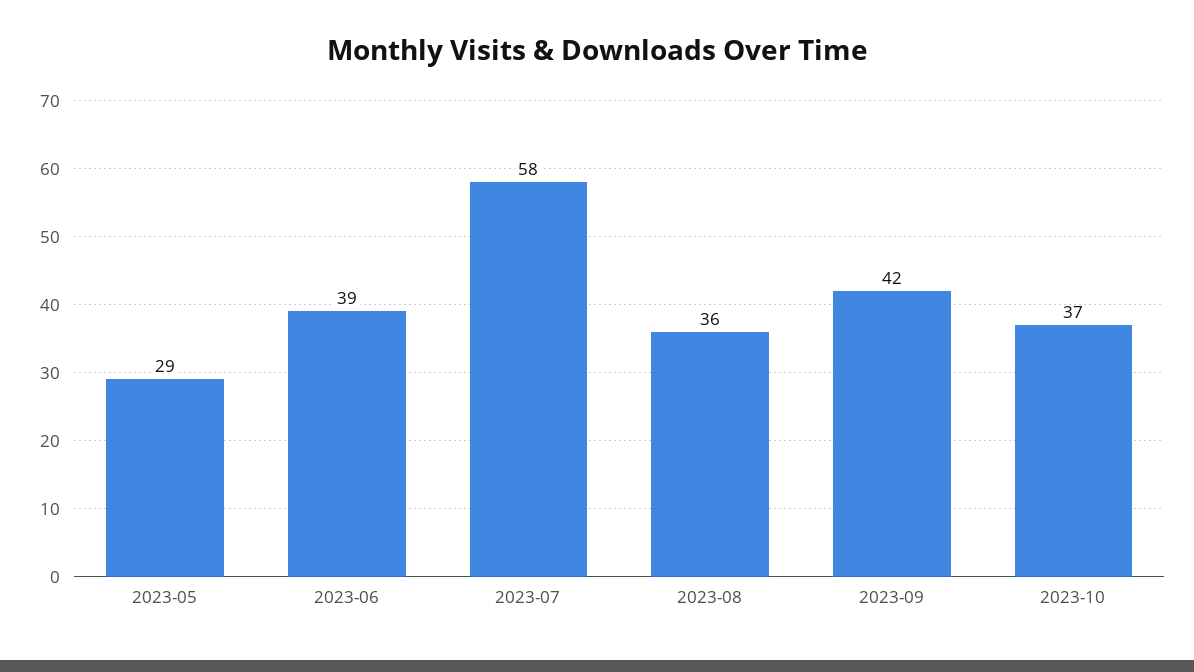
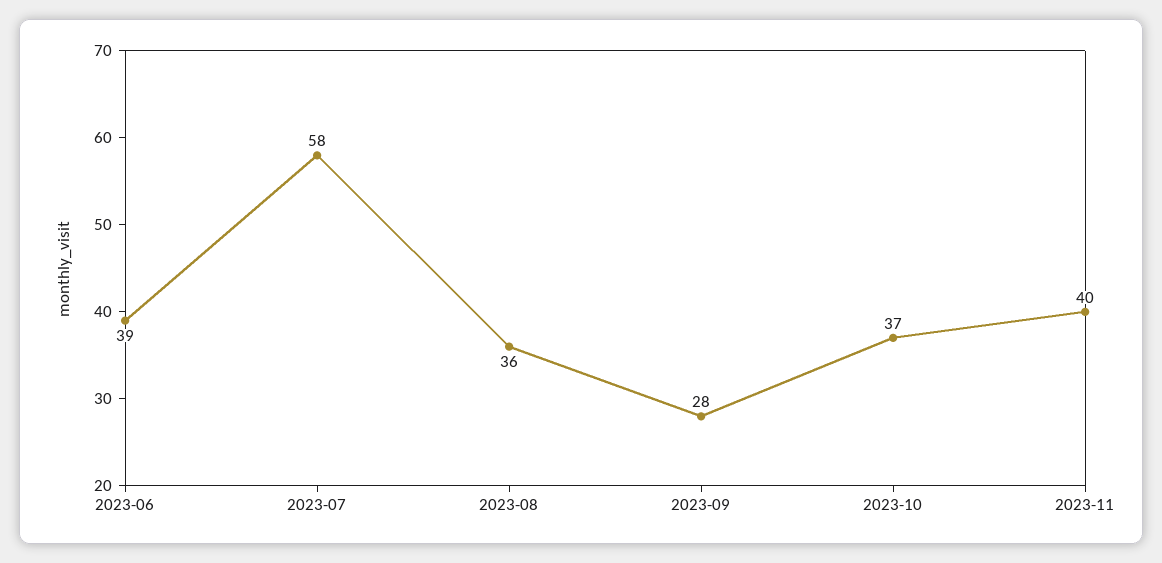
2023-05: 29 -> none
2023-09: 42 -> 28
2023-11: none -> 40

